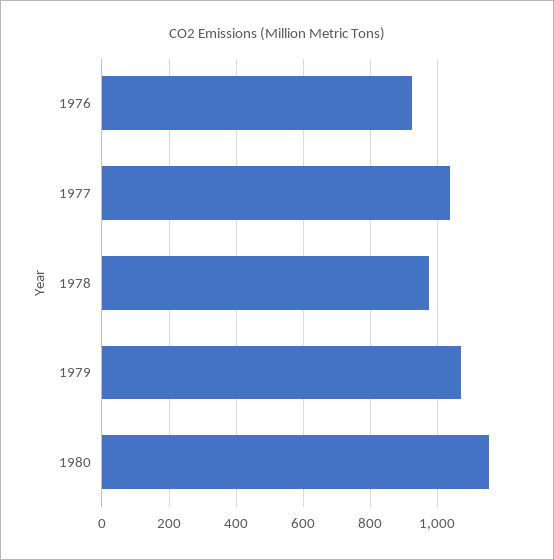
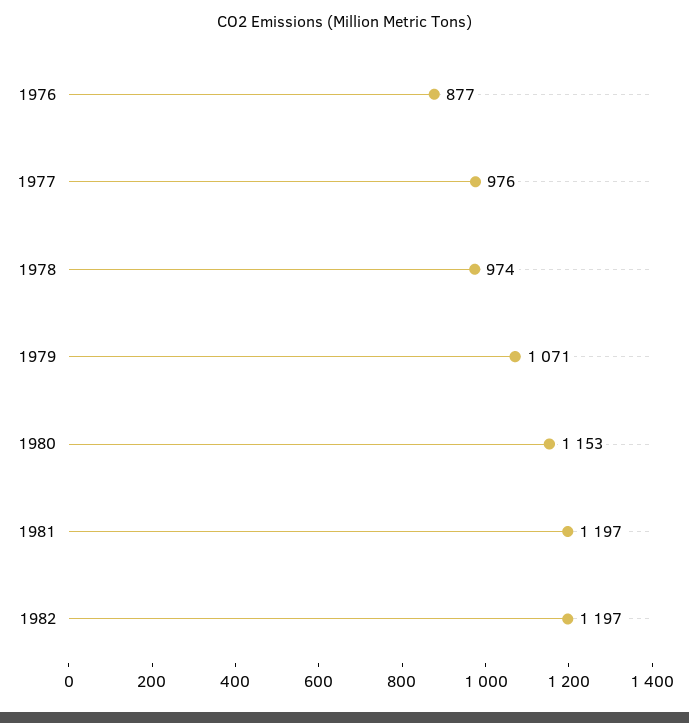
1976: 920 -> 877
1977: 1040 -> 976
1981: none -> 1197
1982: none -> 1197

